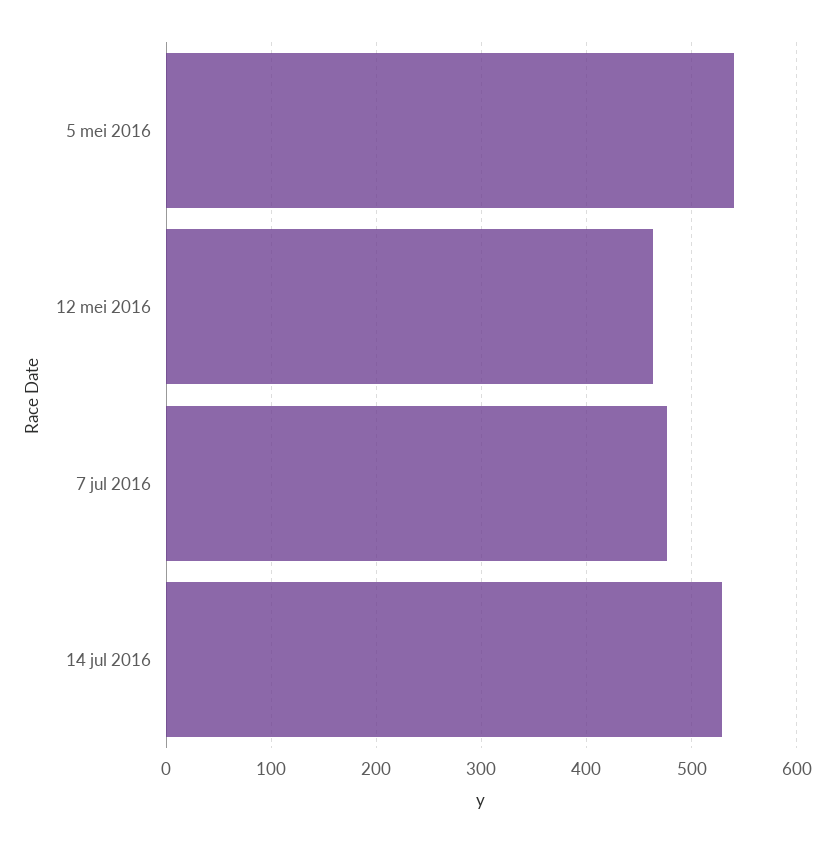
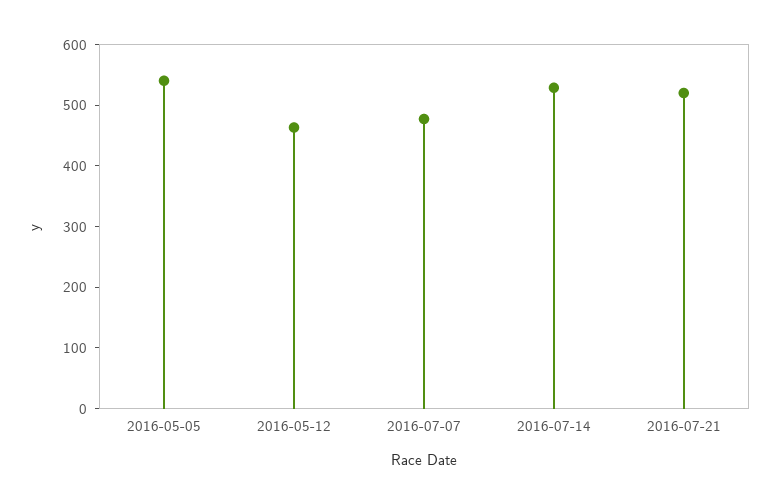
2016-07-21: none -> 520

